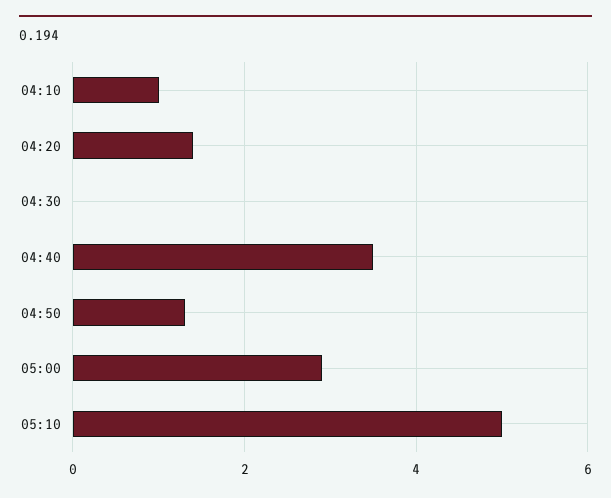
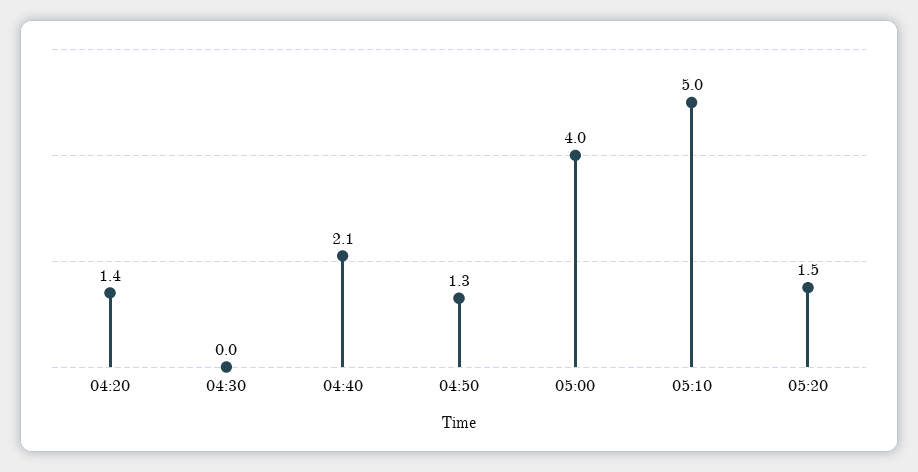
04:10: 1 -> none
04:40: 3.5 -> 2.1
05:00: 3 -> 4
05:20: none -> 1.5

